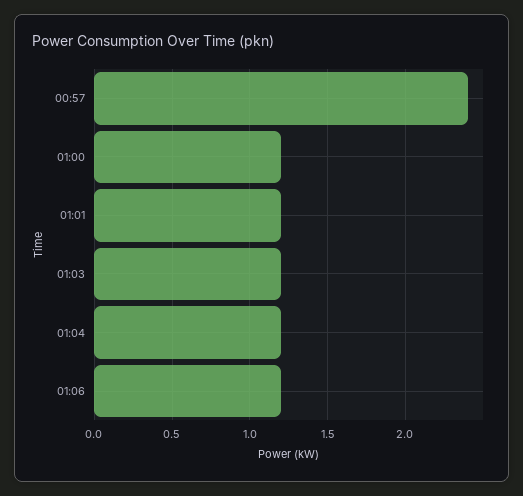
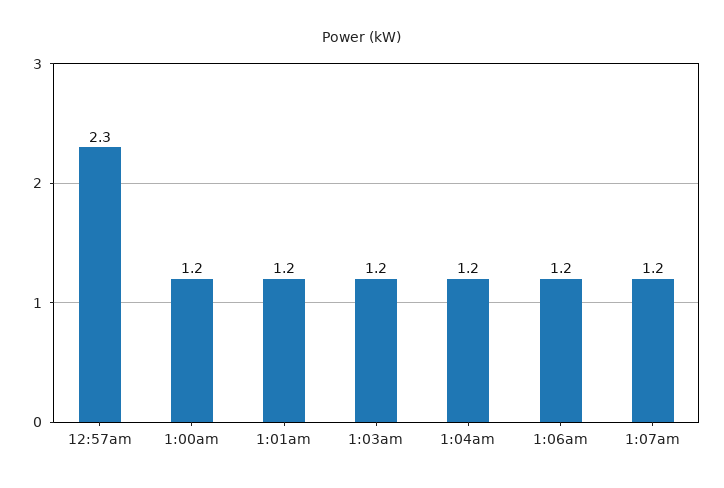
00:57: 2.4 -> 2.3
1:07am: none -> 1.2

